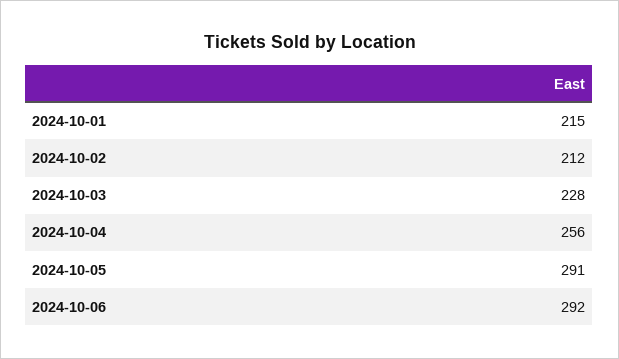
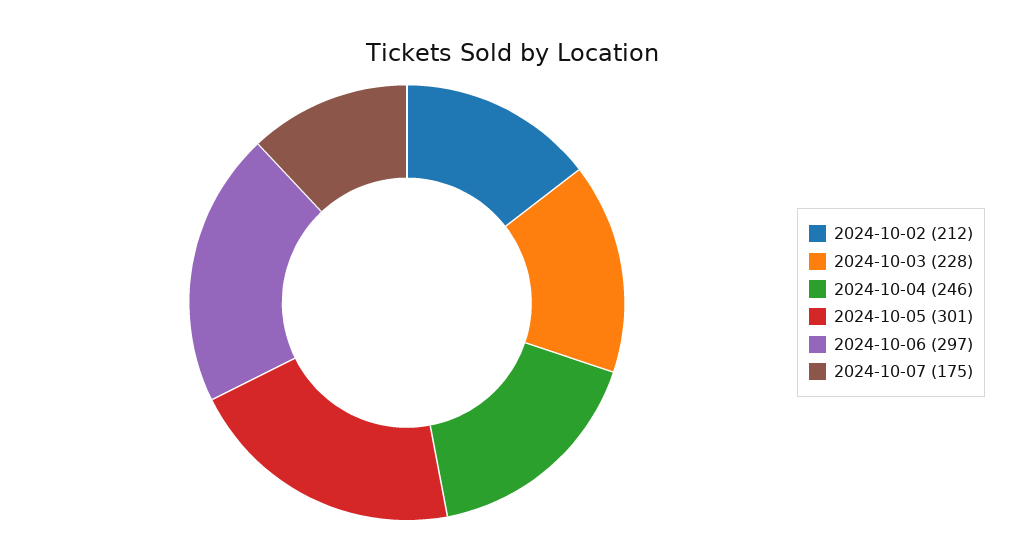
2024-10-01: 215 -> none
2024-10-04: 256 -> 246
2024-10-05: 291 -> 301
2024-10-06: 292 -> 297
2024-10-07: none -> 175

